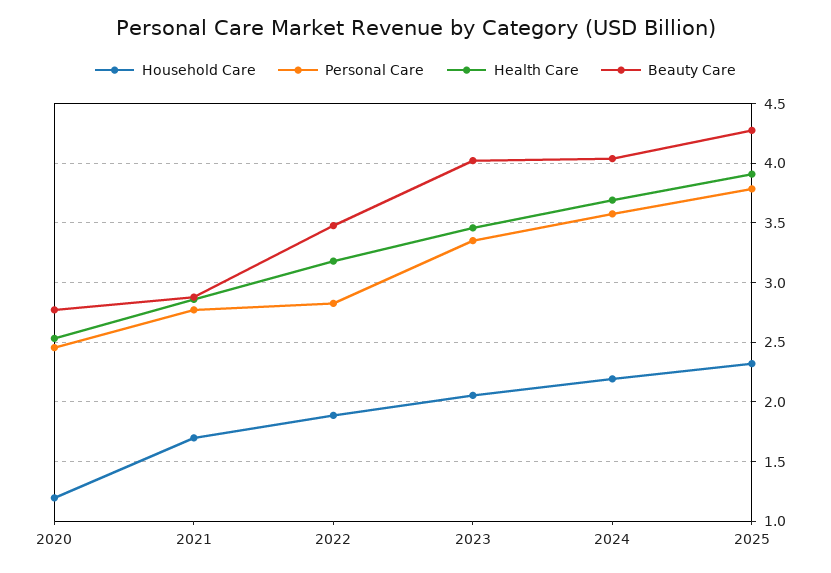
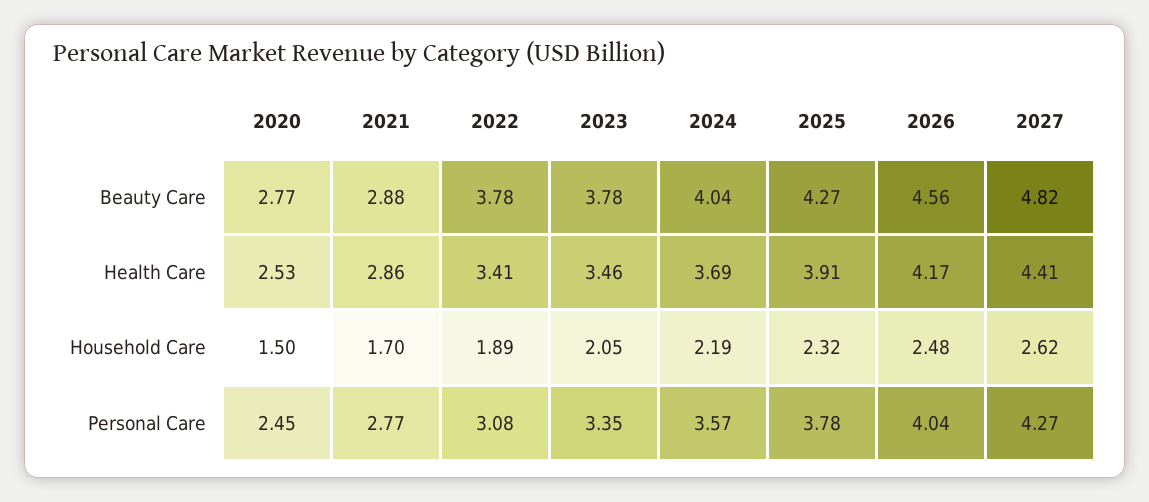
Household Care, 2020: 1.2 -> 1.5
Personal Care, 2022: 2.8 -> 3.08
Health Care, 2022: 3.2 -> 3.41
Beauty Care, 2022: 3.5 -> 3.78
Beauty Care, 2023: 4 -> 3.78
Beauty Care, 2026: none -> 4.56
Beauty Care, 2027: none -> 4.82
Health Care, 2026: none -> 4.17
Health Care, 2027: none -> 4.41
Household Care, 2026: none -> 2.48
Household Care, 2027: none -> 2.62
Personal Care, 2026: none -> 4.04
Personal Care, 2027: none -> 4.27

